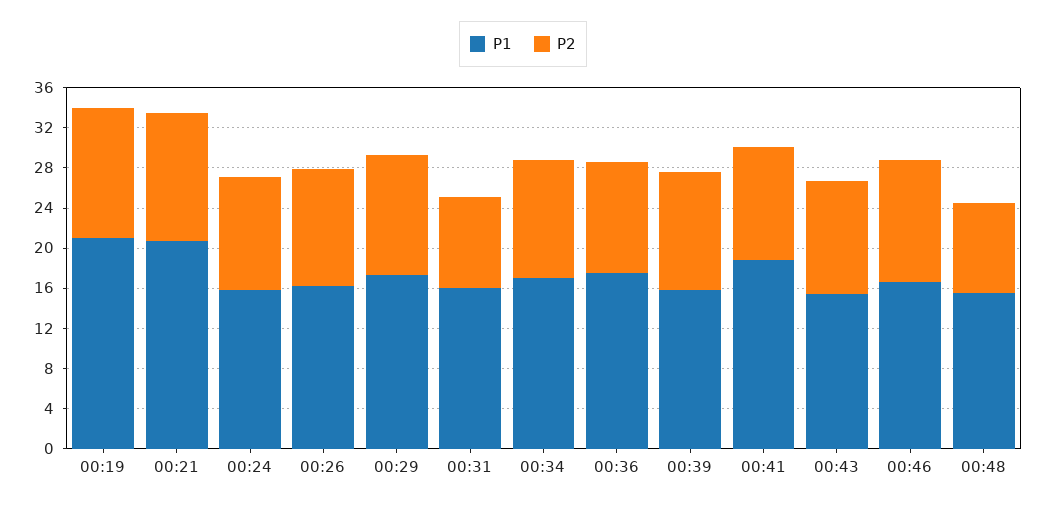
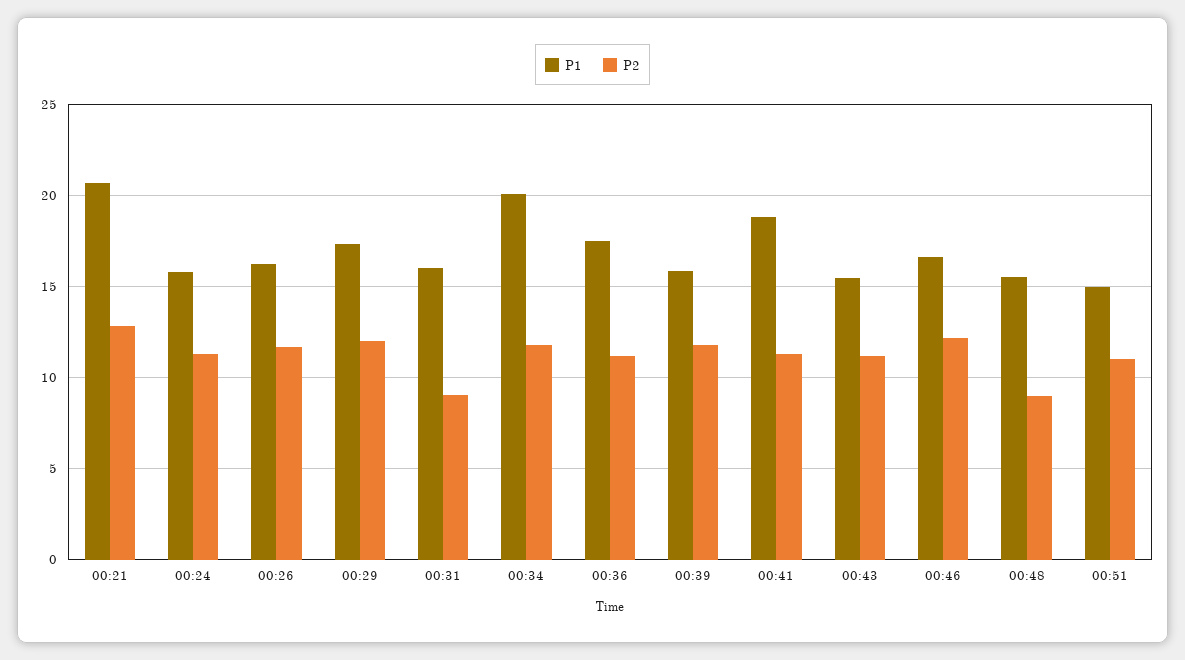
P1, 00:19: 21 -> none
P2, 00:19: 13 -> none
P1, 00:34: 17 -> 20
P1, 00:51: none -> 15
P2, 00:51: none -> 11

